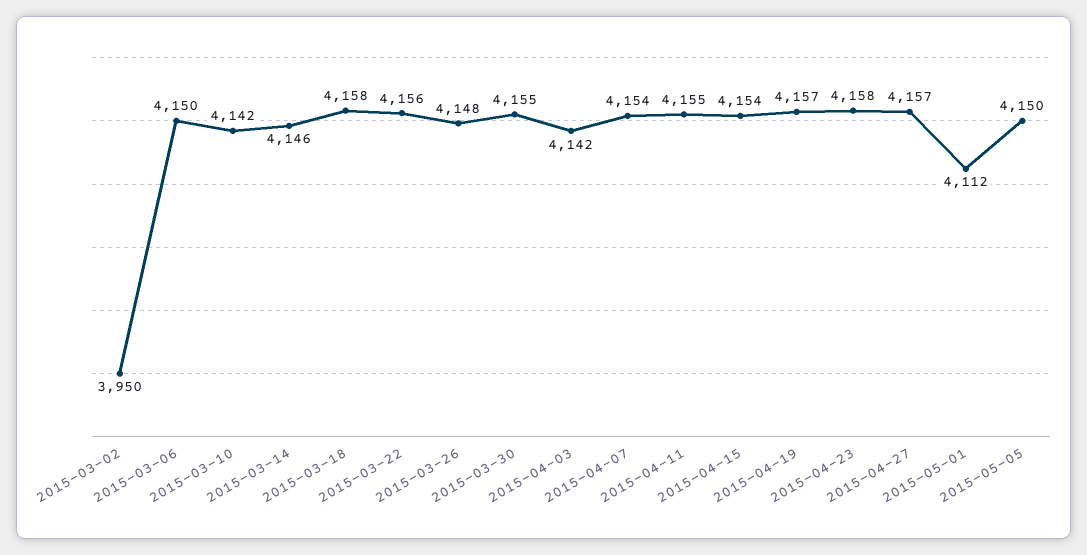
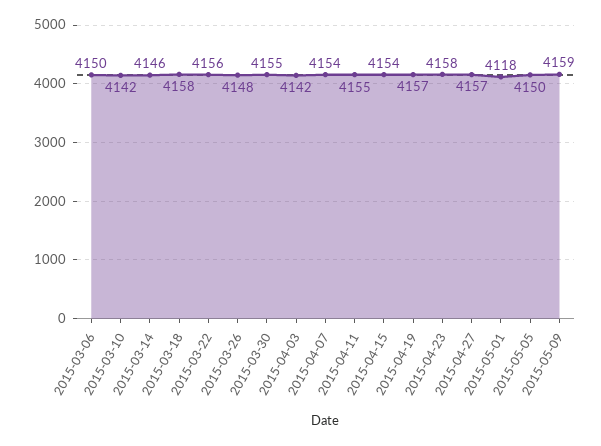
2015-03-02: 3950 -> none
2015-05-01: 4112 -> 4118
2015-05-09: none -> 4159

